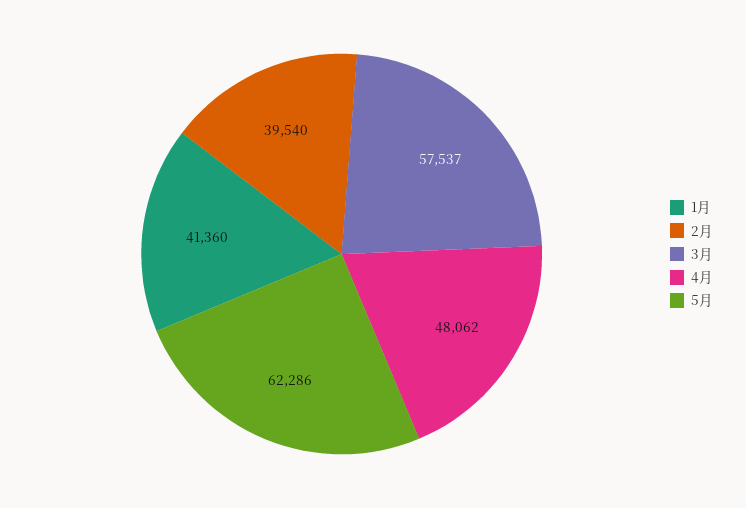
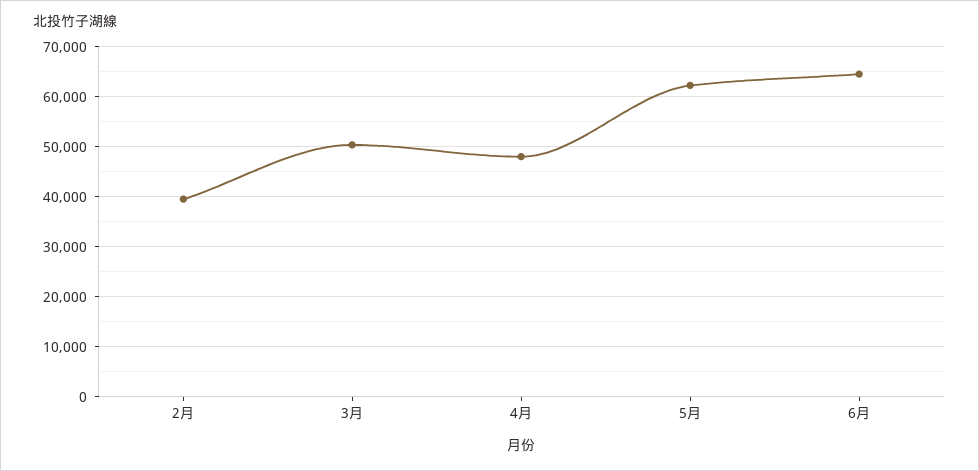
1月: 41360 -> none
3月: 57537 -> 50000
6月: none -> 64000

